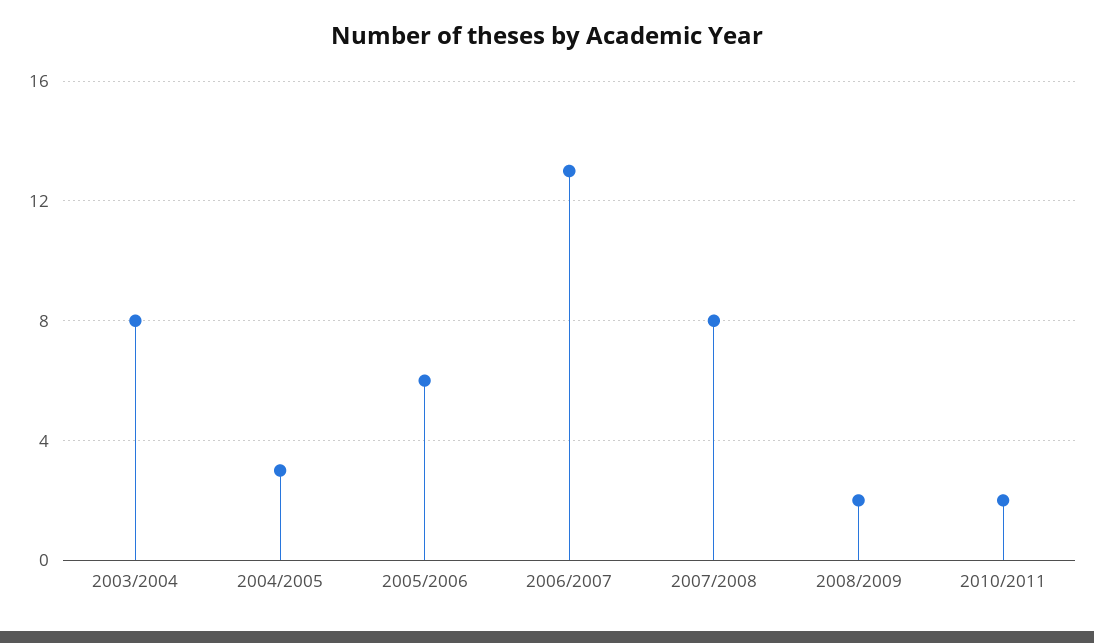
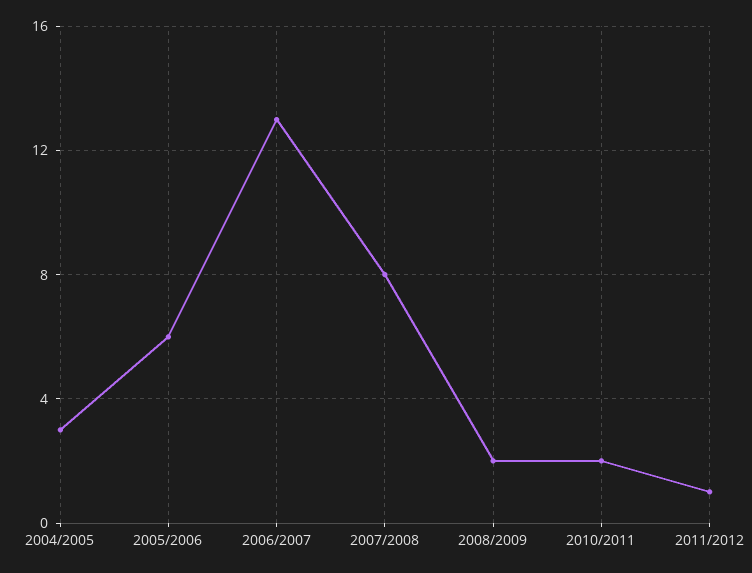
2003/2004: 8 -> none
2011/2012: none -> 1

